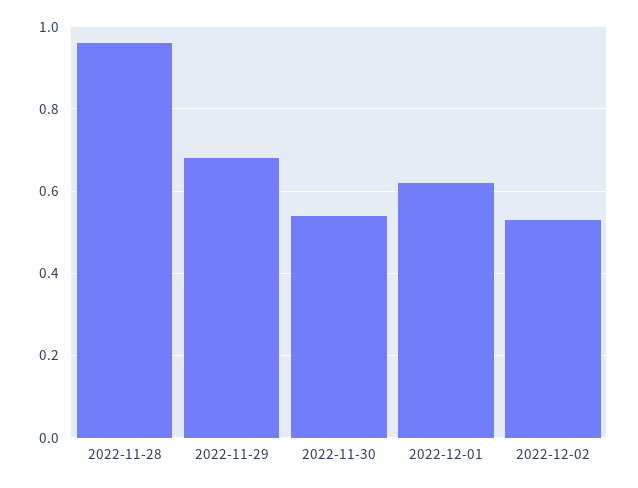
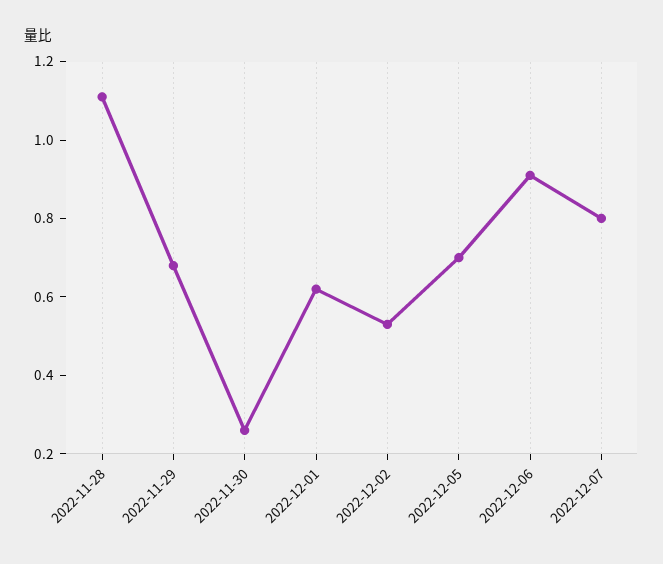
2022-11-28: 0.95 -> 1.1
2022-11-30: 0.55 -> 0.25
2022-12-05: none -> 0.7
2022-12-06: none -> 0.9
2022-12-07: none -> 0.8

